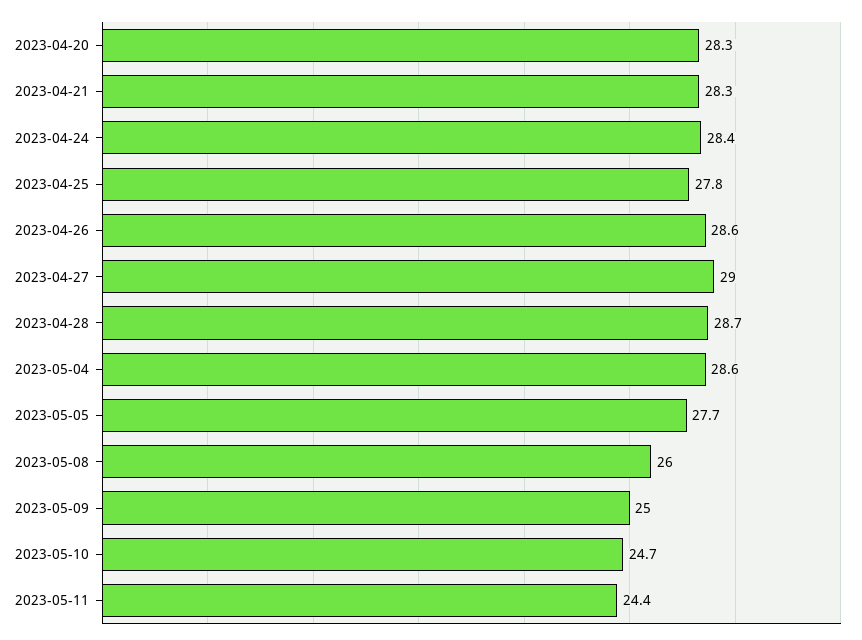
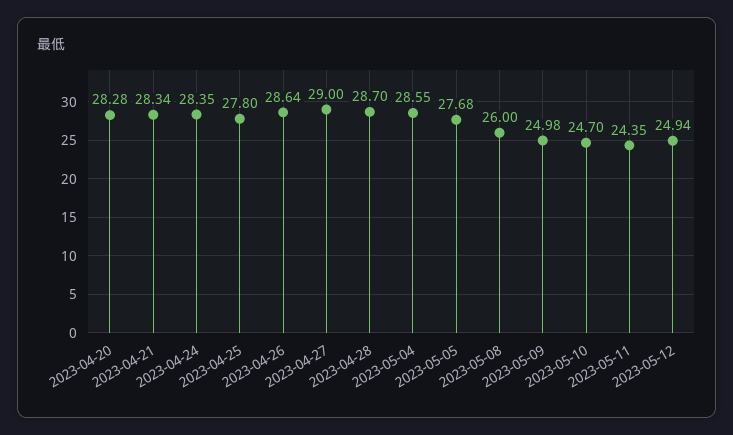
2023-05-12: none -> 24.94

